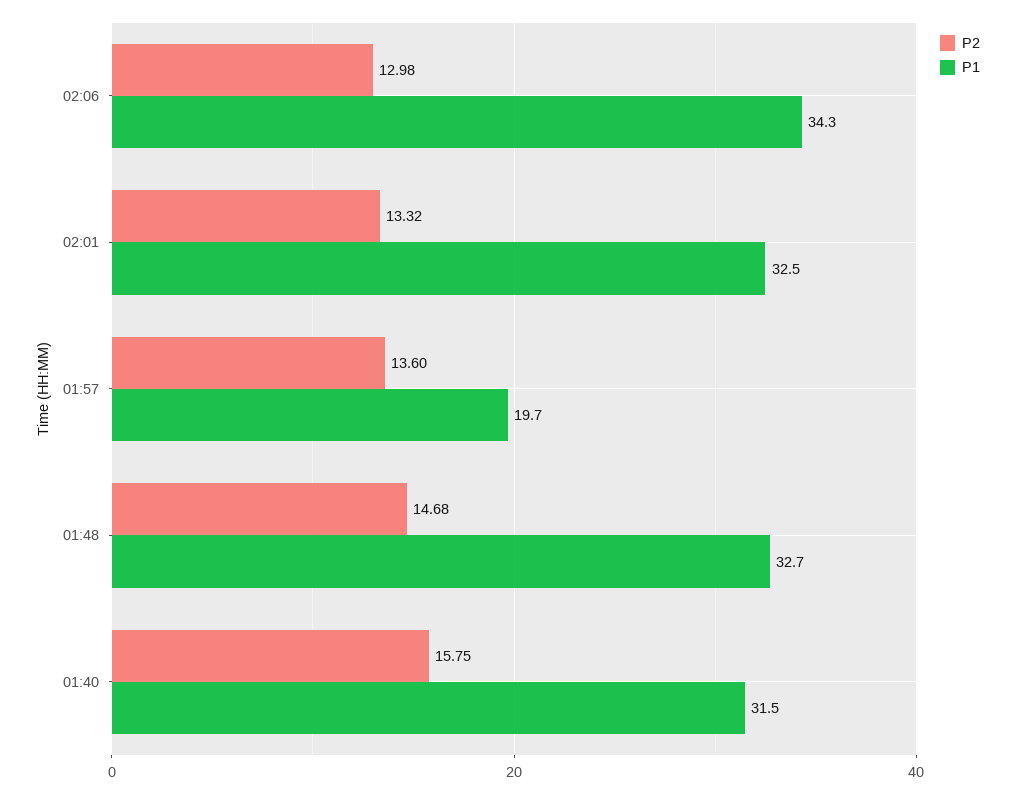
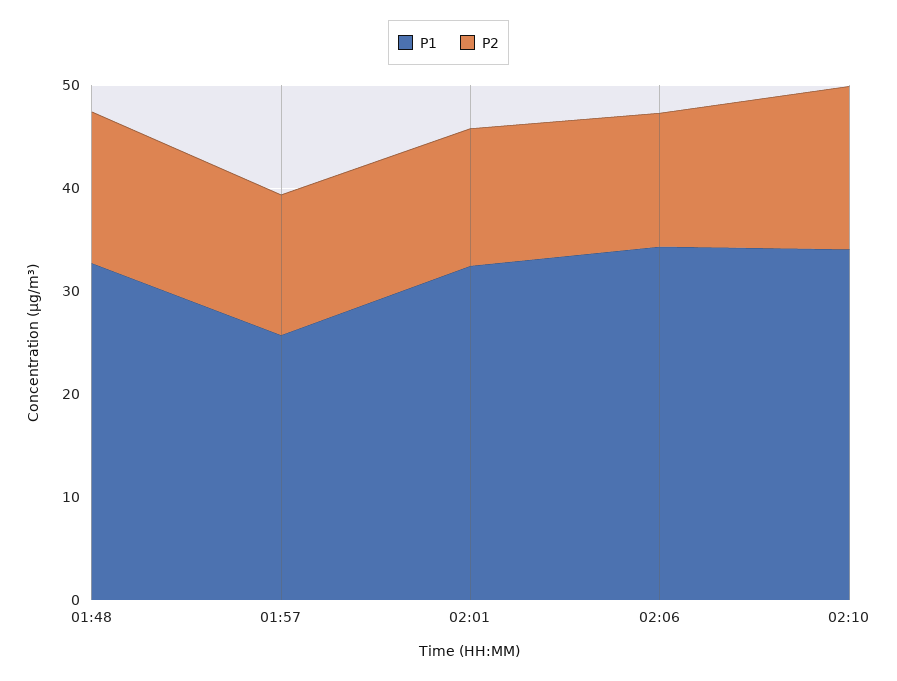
P1, 01:57: 19.7 -> 26
P2, 01:40: 15.75 -> none
P1, 01:40: 31.5 -> none
P1, 02:10: none -> 34
P2, 02:10: none -> 16

